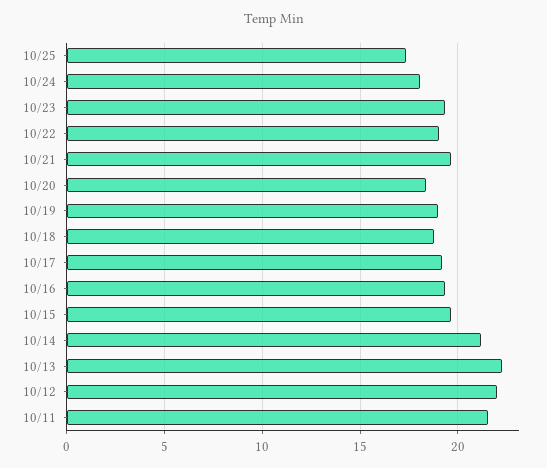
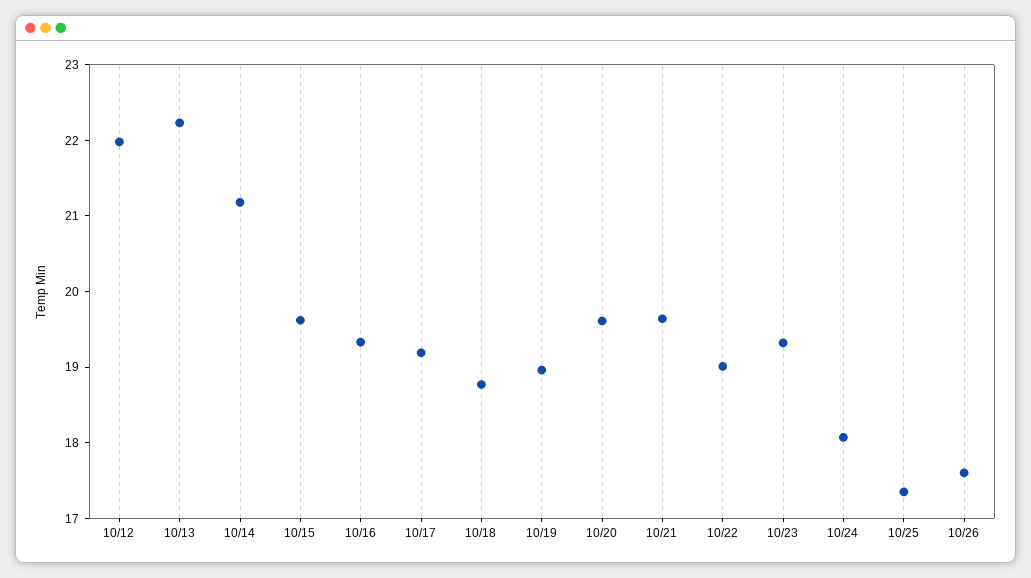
10/20: 18.5 -> 19.6
10/11: 21.5 -> none
10/26: none -> 17.6

